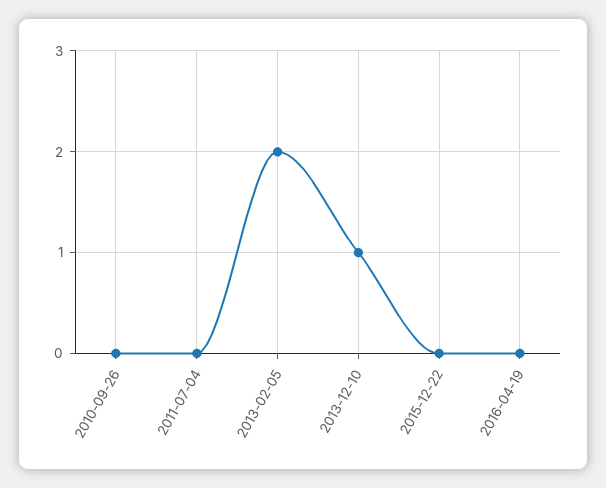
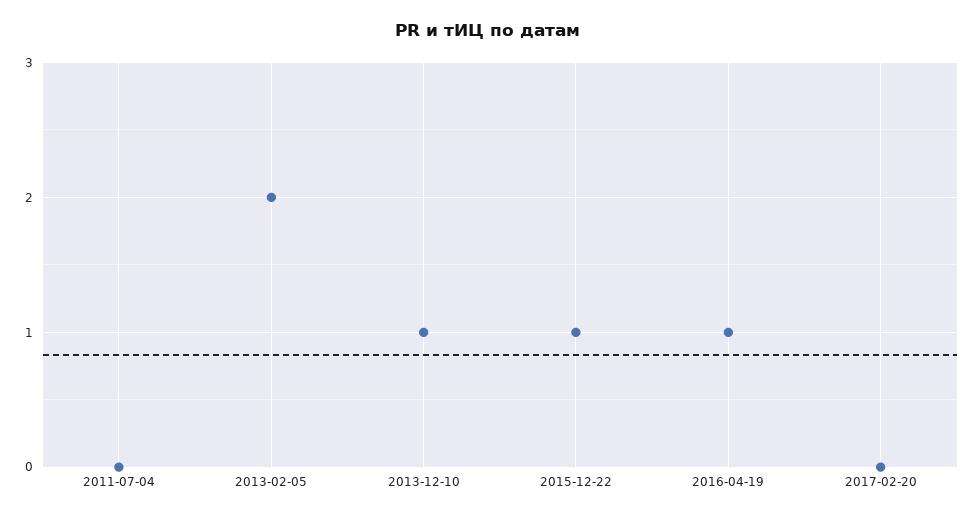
2010-09-26: 0 -> none
2015-12-22: 0 -> 1
2016-04-19: 0 -> 1
2017-02-20: none -> 0

